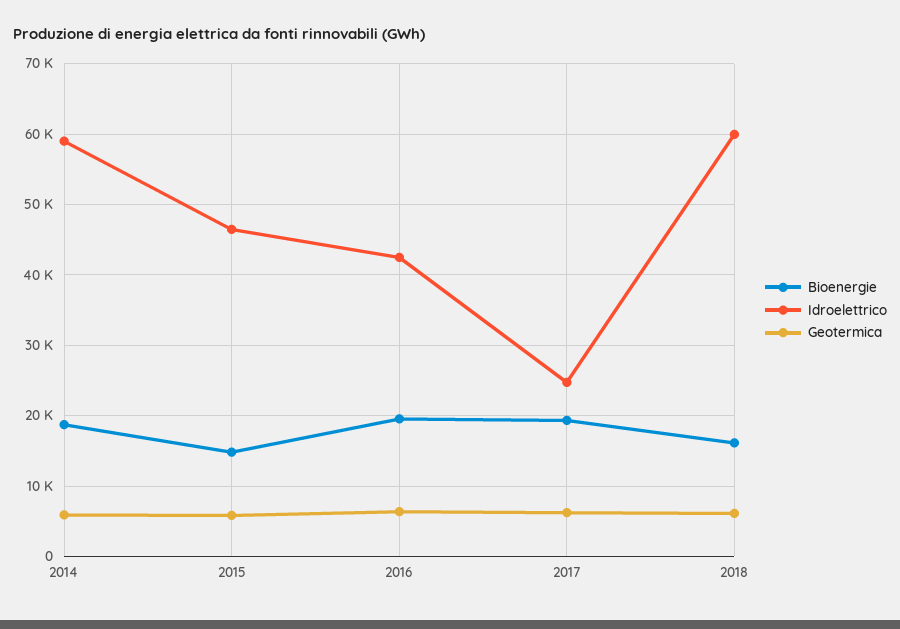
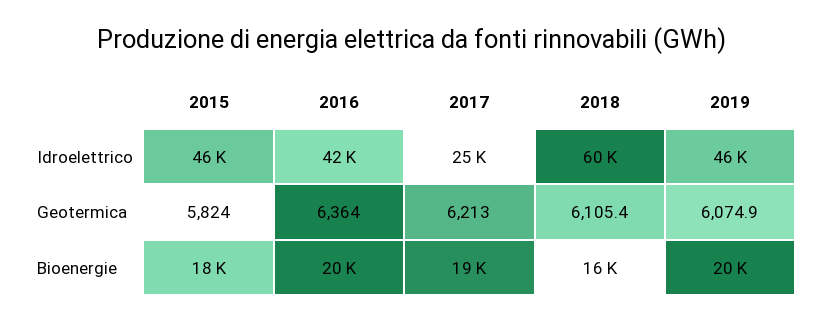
Bioenergie, 2014: 19000 -> none
Idroelettrico, 2014: 59000 -> none
Geotermica, 2014: 6000 -> none
Bioenergie, 2015: 15000 -> 18000
Idroelettrico, 2019: none -> 46000
Geotermica, 2019: none -> 6074.9
Bioenergie, 2019: none -> 20000

